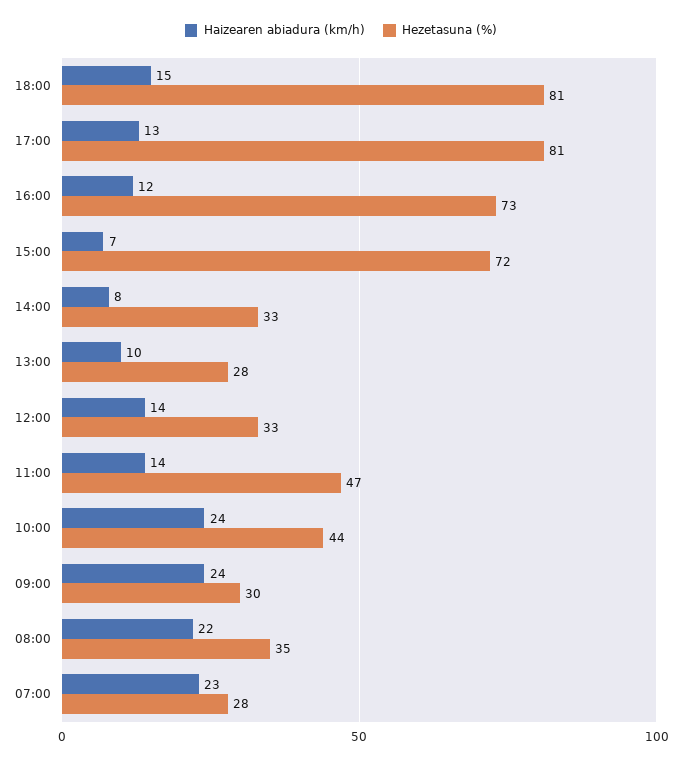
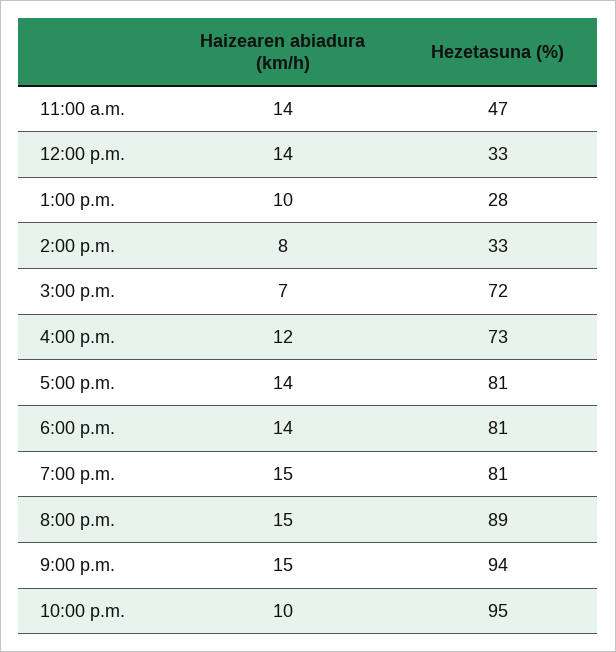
Haizearen abiadura (km/h), 18:00: 15 -> 14
Haizearen abiadura (km/h), 17:00: 13 -> 14
Haizearen abiadura (km/h), 10:00: 24 -> none
Hezetasuna (%), 10:00: 44 -> none
Haizearen abiadura (km/h), 09:00: 24 -> none
Hezetasuna (%), 09:00: 30 -> none
Haizearen abiadura (km/h), 08:00: 22 -> none
Hezetasuna (%), 08:00: 35 -> none
Haizearen abiadura (km/h), 07:00: 23 -> none
Hezetasuna (%), 07:00: 28 -> none
Haizearen abiadura (km/h), 7:00 p.m.: none -> 15
Hezetasuna (%), 7:00 p.m.: none -> 81
Haizearen abiadura (km/h), 8:00 p.m.: none -> 15
Hezetasuna (%), 8:00 p.m.: none -> 89
Haizearen abiadura (km/h), 9:00 p.m.: none -> 15
Hezetasuna (%), 9:00 p.m.: none -> 94
Haizearen abiadura (km/h), 10:00 p.m.: none -> 10
Hezetasuna (%), 10:00 p.m.: none -> 95

